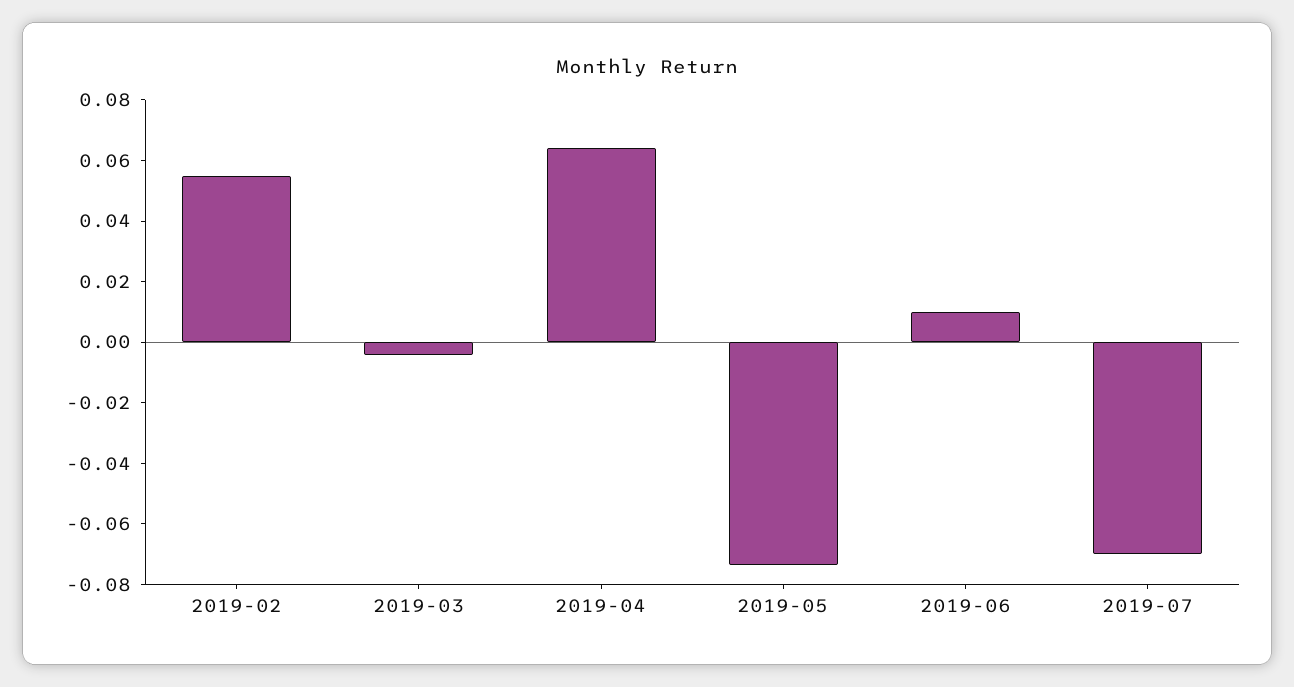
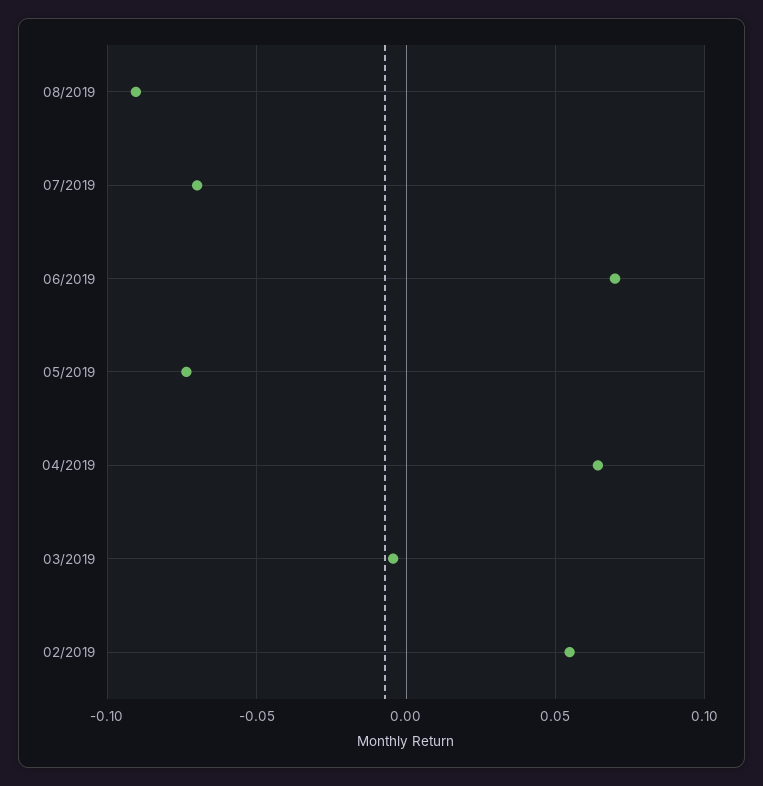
2019-06: 0.01 -> 0.07
08/2019: none -> -0.09

